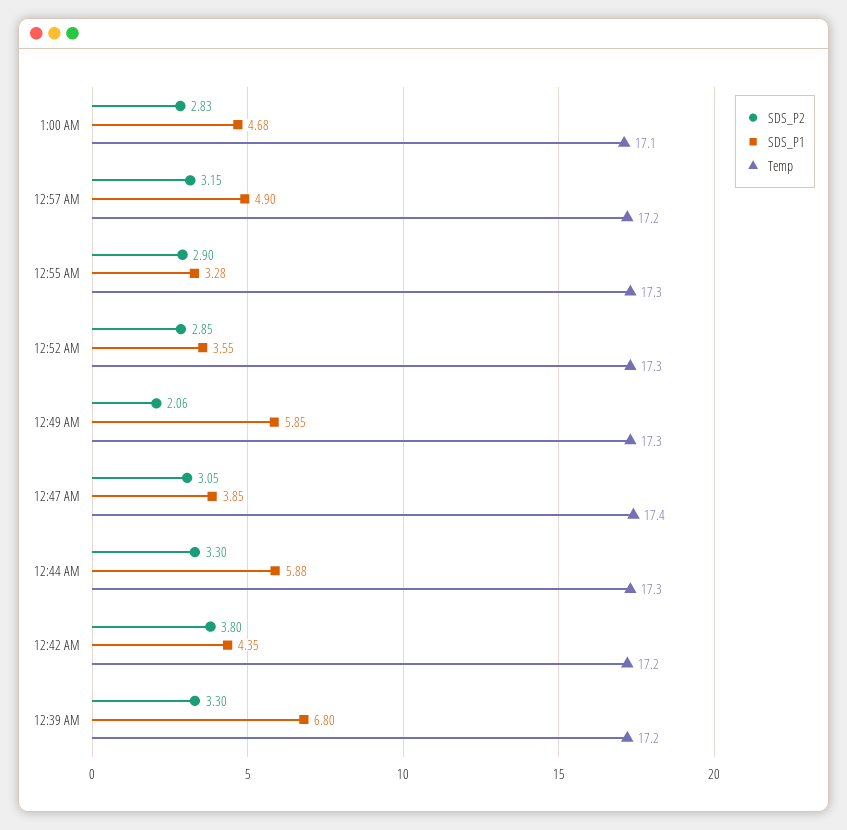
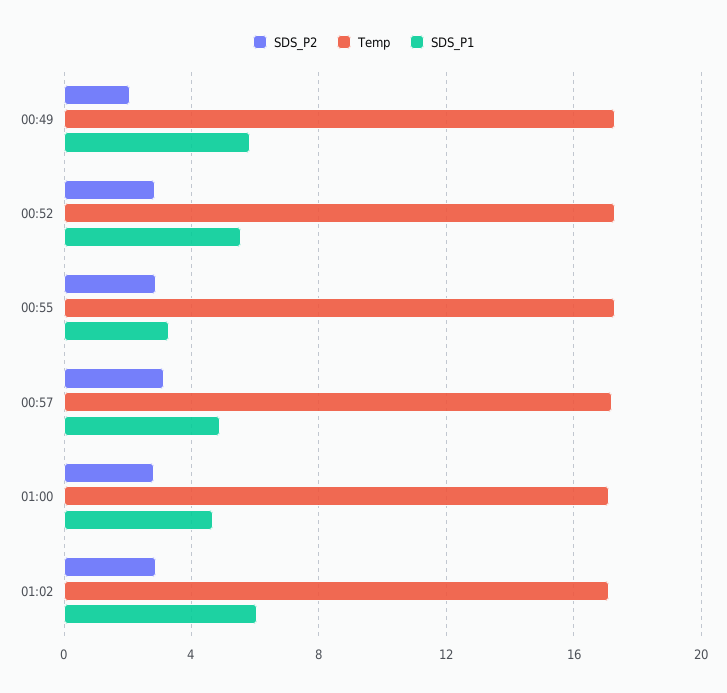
SDS_P1, 12:52 AM: 3.55 -> 5.5
SDS_P2, 12:47 AM: 3.05 -> none
SDS_P1, 12:47 AM: 3.85 -> none
Temp, 12:47 AM: 17.4 -> none
SDS_P2, 12:44 AM: 3.3 -> none
SDS_P1, 12:44 AM: 5.88 -> none
Temp, 12:44 AM: 17.3 -> none
SDS_P2, 12:42 AM: 3.8 -> none
SDS_P1, 12:42 AM: 4.35 -> none
Temp, 12:42 AM: 17.2 -> none
SDS_P2, 12:39 AM: 3.3 -> none
SDS_P1, 12:39 AM: 6.8 -> none
Temp, 12:39 AM: 17.2 -> none
SDS_P2, 01:02: none -> 3
Temp, 01:02: none -> 17
SDS_P1, 01:02: none -> 6

